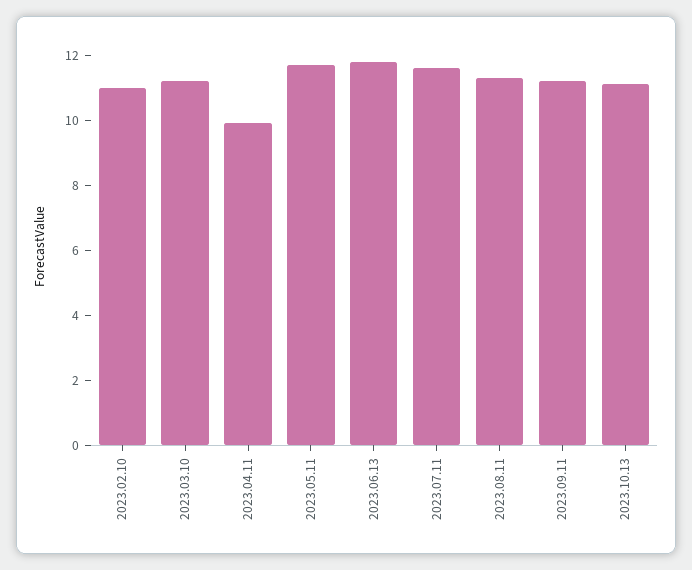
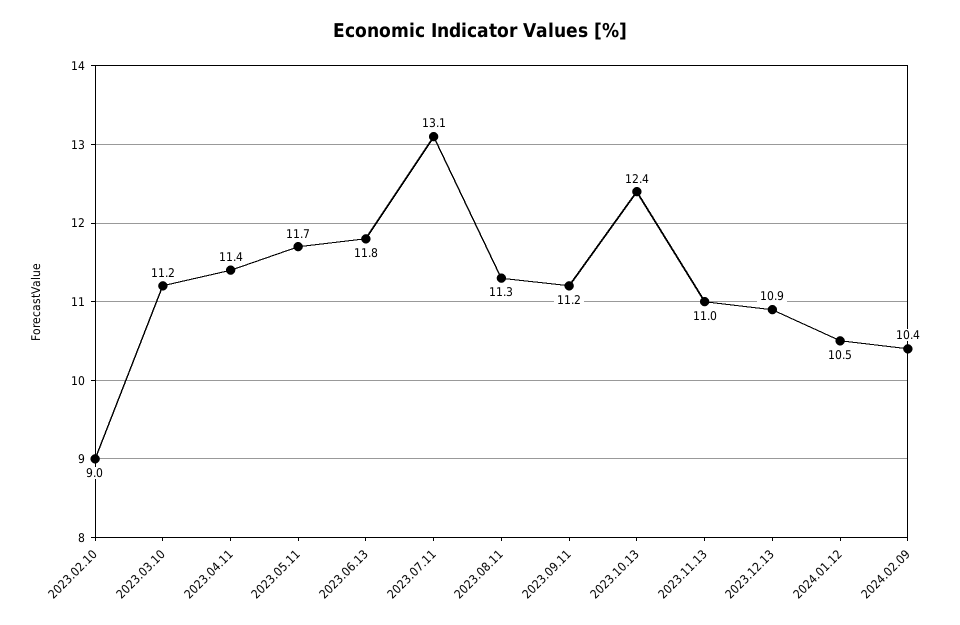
2023.02.10: 11 -> 9
2023.04.11: 10 -> 11.4
2023.07.11: 11.5 -> 13.1
2023.10.13: 11 -> 12.4
2023.11.13: none -> 11
2023.12.13: none -> 10.9
2024.01.12: none -> 10.5
2024.02.09: none -> 10.4

